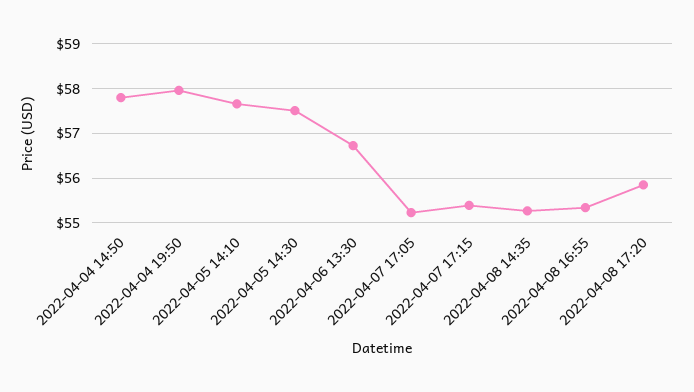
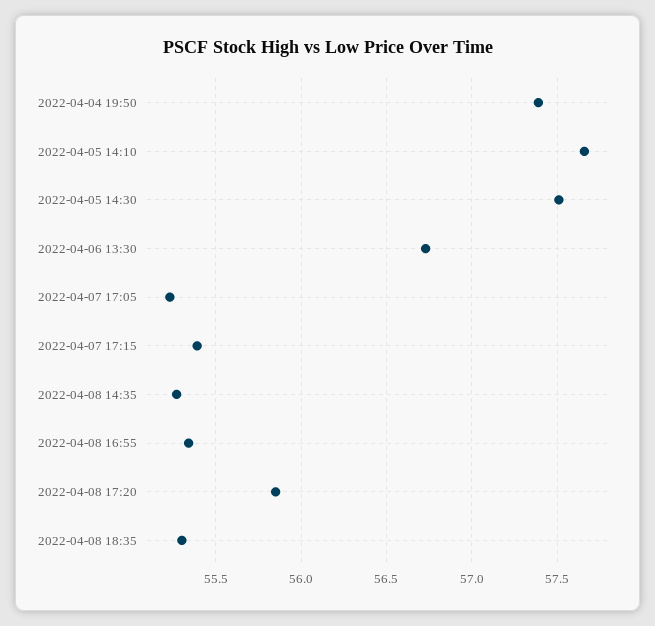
2022-04-04 14:50: 57.8 -> none
2022-04-04 19:50: 58 -> 57.4
2022-04-08 18:35: none -> 55.3

